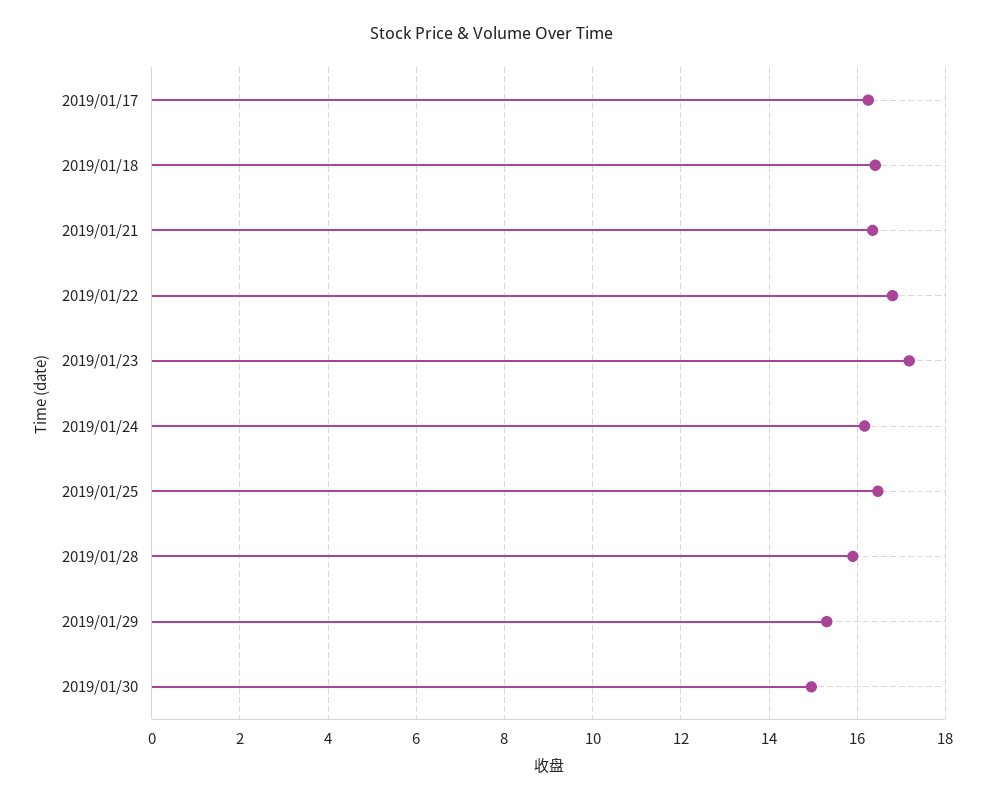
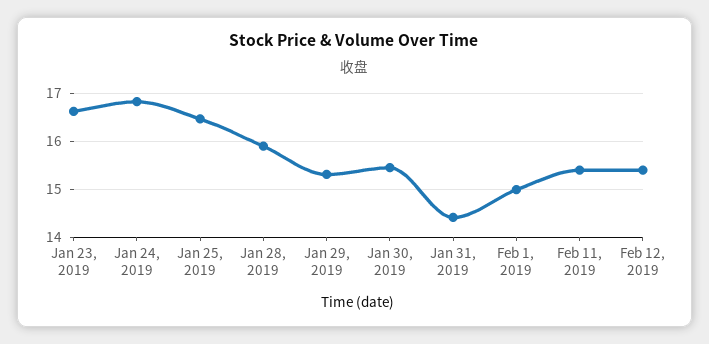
2019/01/17: 16.2 -> none
2019/01/18: 16.4 -> none
2019/01/21: 16.4 -> none
2019/01/22: 16.8 -> none
2019/01/23: 17.2 -> 16.6
2019/01/24: 16.2 -> 16.8
2019/01/30: 15 -> 15.4
Jan 31, 2019: none -> 14.4
Feb 1, 2019: none -> 15
Feb 11, 2019: none -> 15.4
Feb 12, 2019: none -> 15.4

